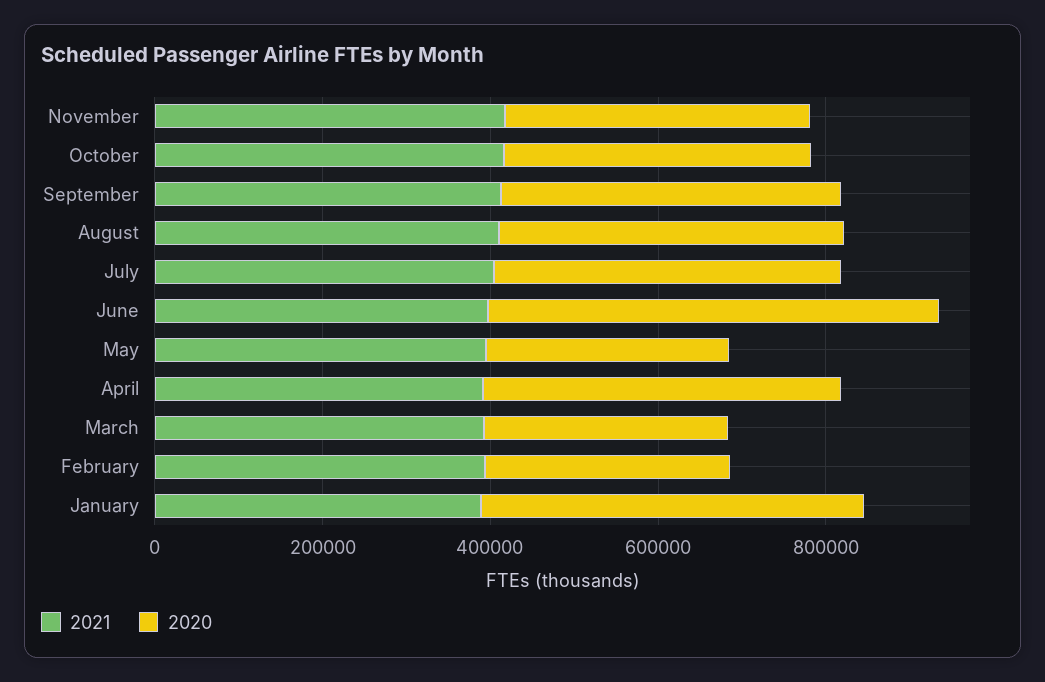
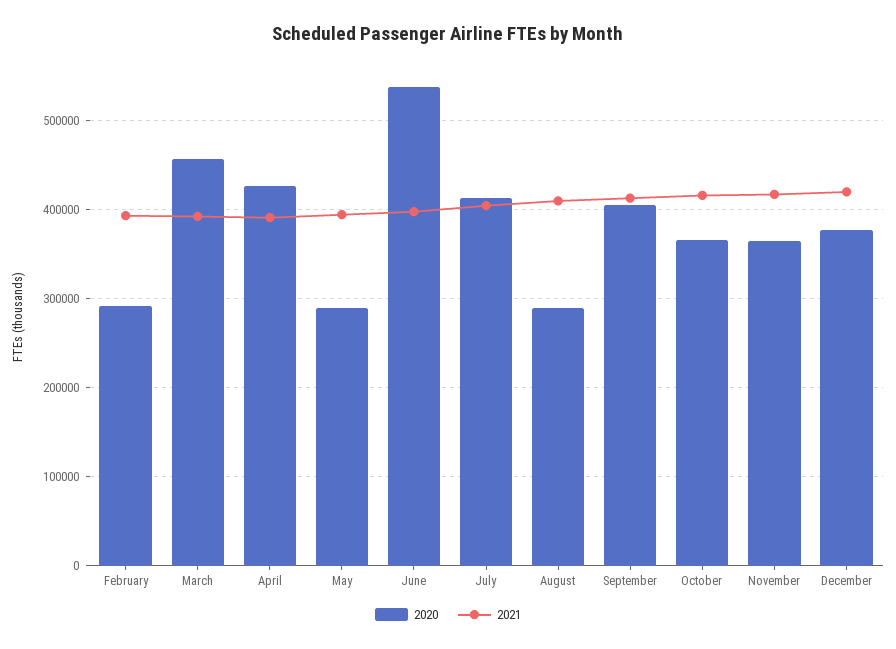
2020, August: 400000 -> 290000
2020, March: 300000 -> 460000
2021, January: 400000 -> none
2020, January: 450000 -> none
2020, December: none -> 380000
2021, December: none -> 420000

